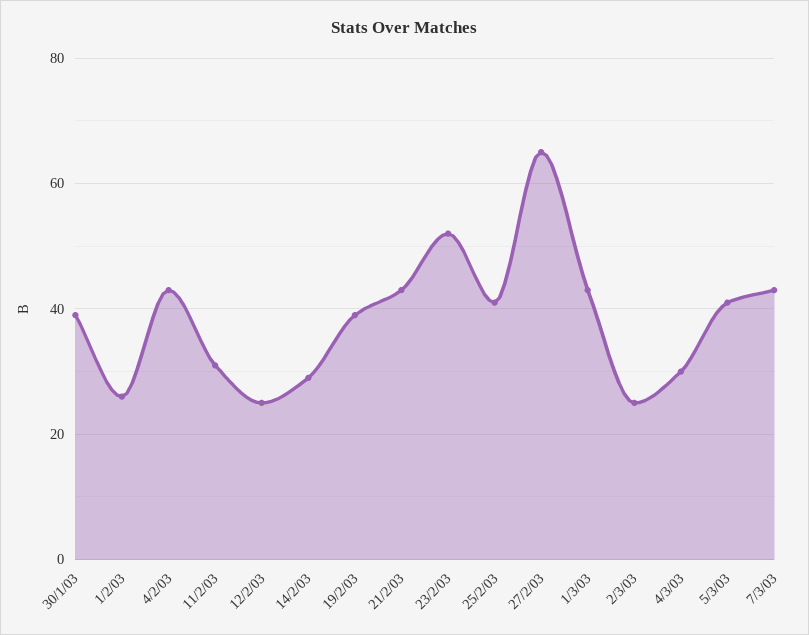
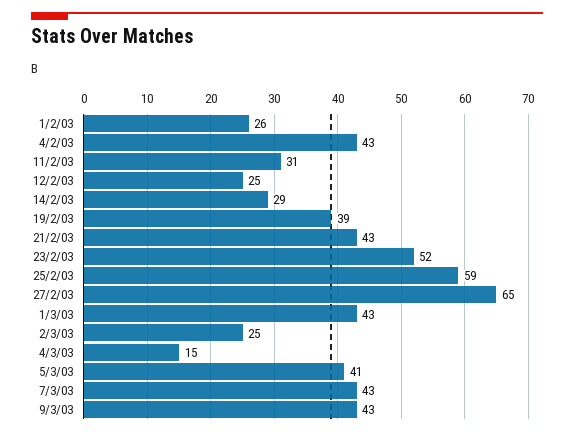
30/1/03: 40 -> none
25/2/03: 40 -> 59
4/3/03: 30 -> 15
9/3/03: none -> 43

